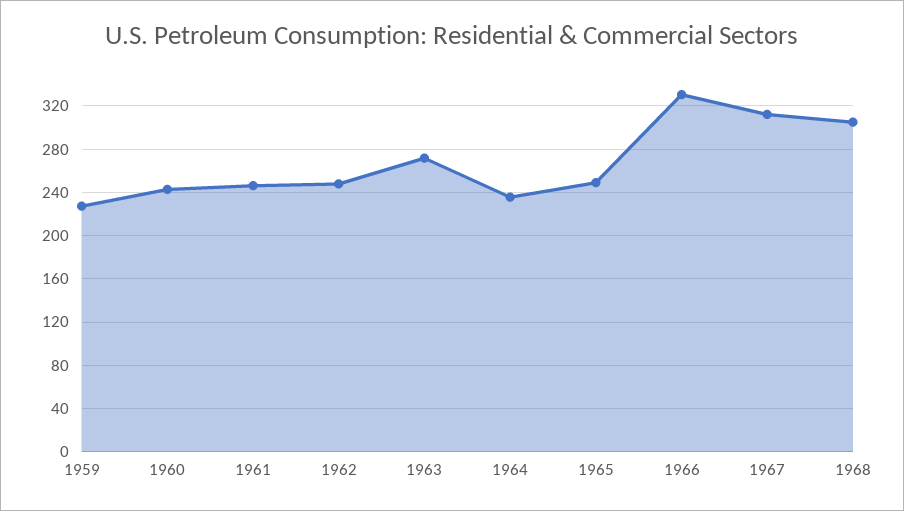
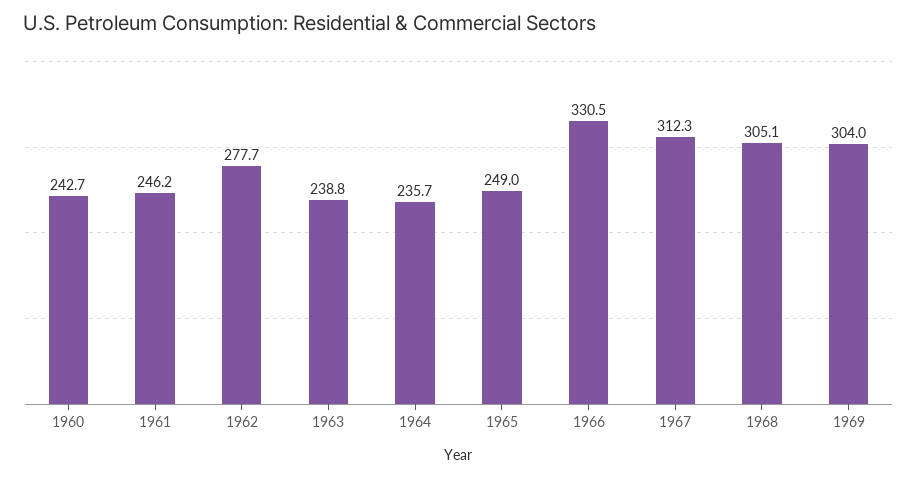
1959: 230 -> none
1962: 250 -> 277.7
1963: 270 -> 238.8
1969: none -> 304

